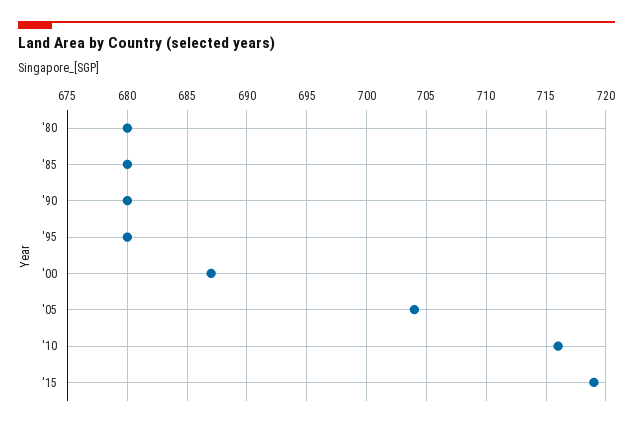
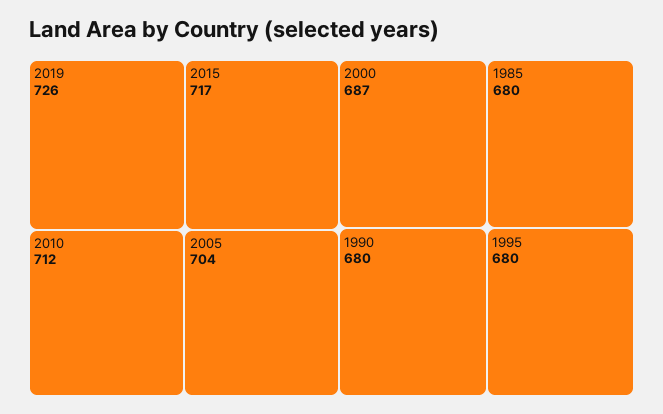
'80: 680 -> none
'10: 716 -> 712
'15: 719 -> 717
2019: none -> 726

